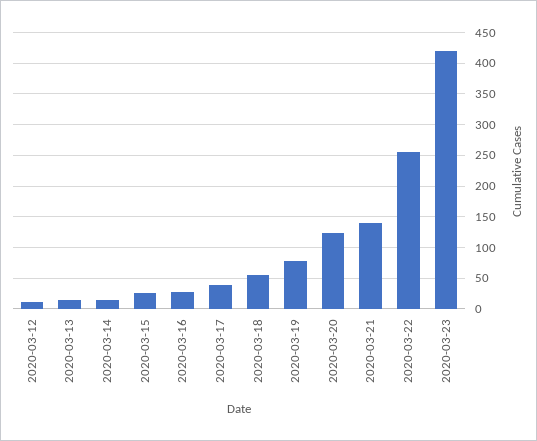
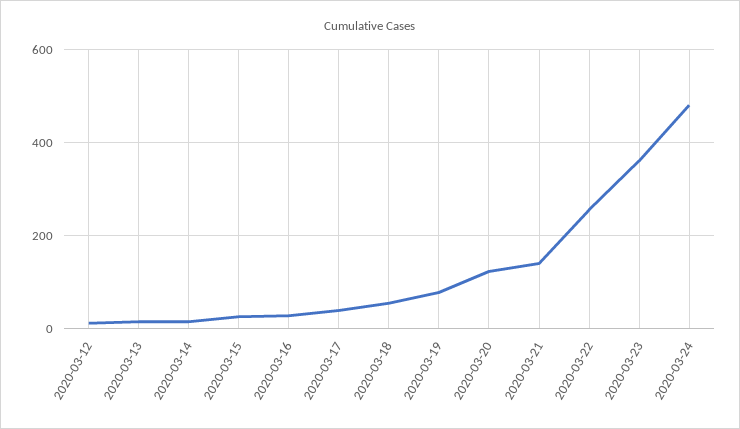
2020-03-23: 420 -> 360
2020-03-24: none -> 480

